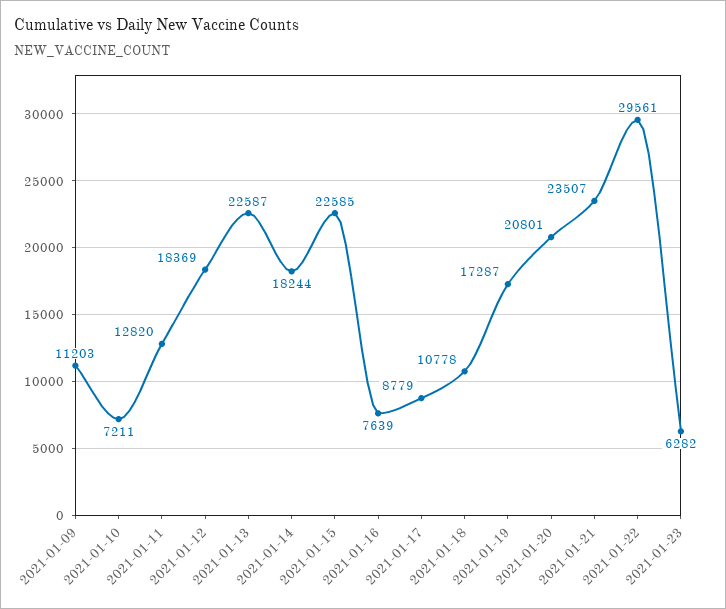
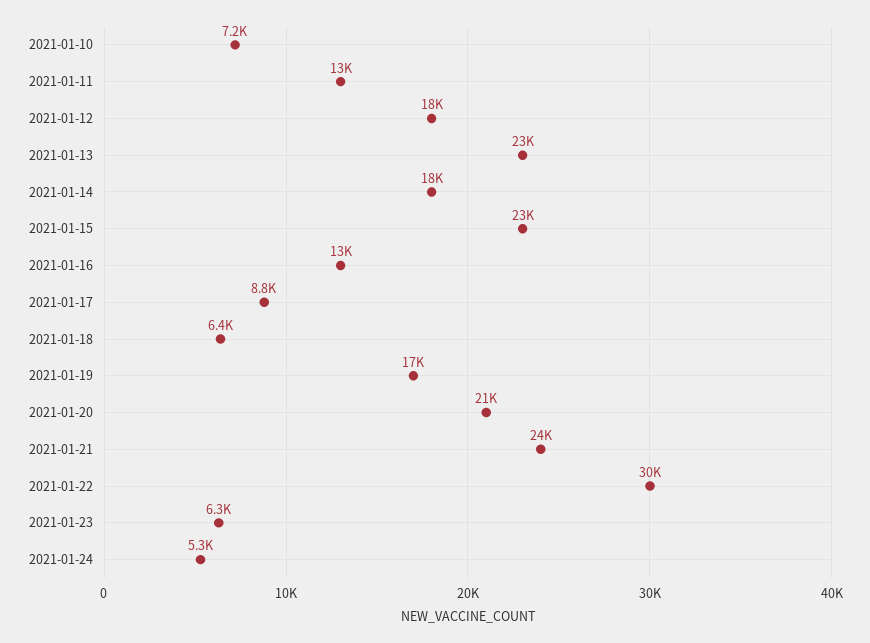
2021-01-09: 11203 -> none
2021-01-16: 7639 -> 13000
2021-01-18: 10778 -> 6400
2021-01-24: none -> 5300

